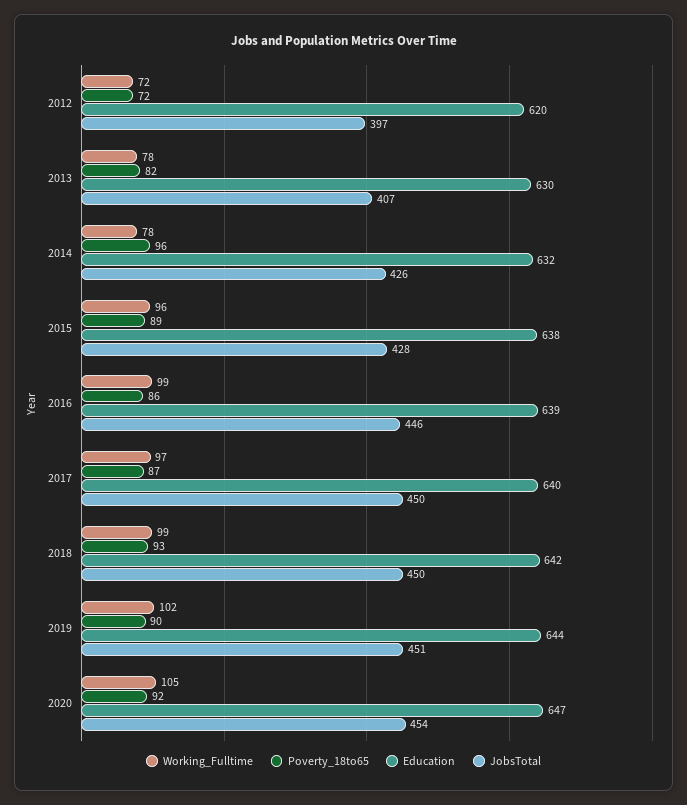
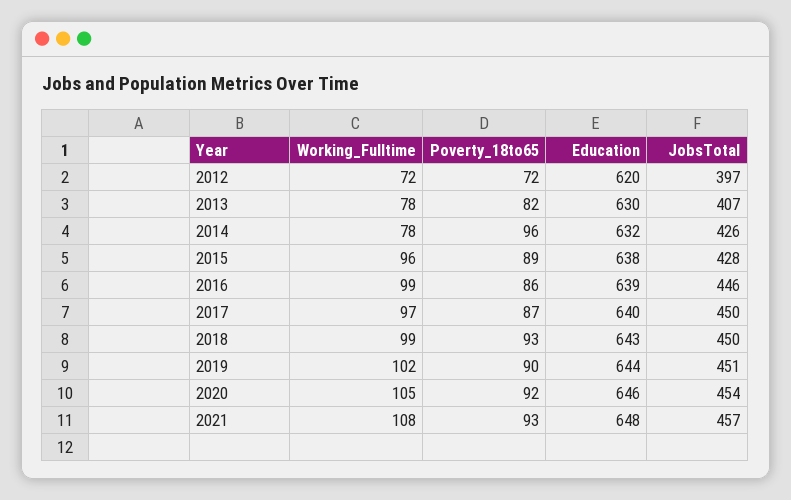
Education, 2018: 642 -> 643
Education, 2020: 647 -> 646
Working_Fulltime, 2021: none -> 108
Poverty_18to65, 2021: none -> 93
Education, 2021: none -> 648
JobsTotal, 2021: none -> 457

